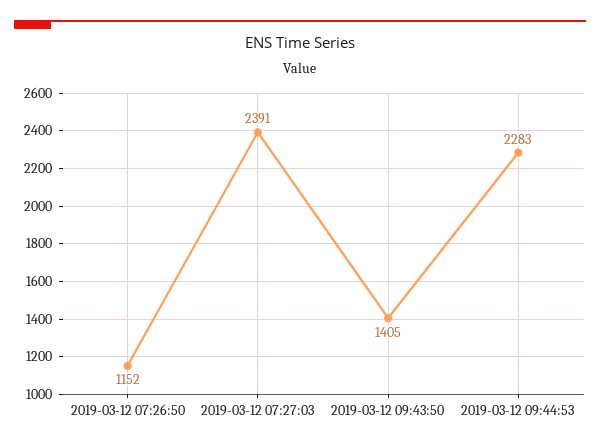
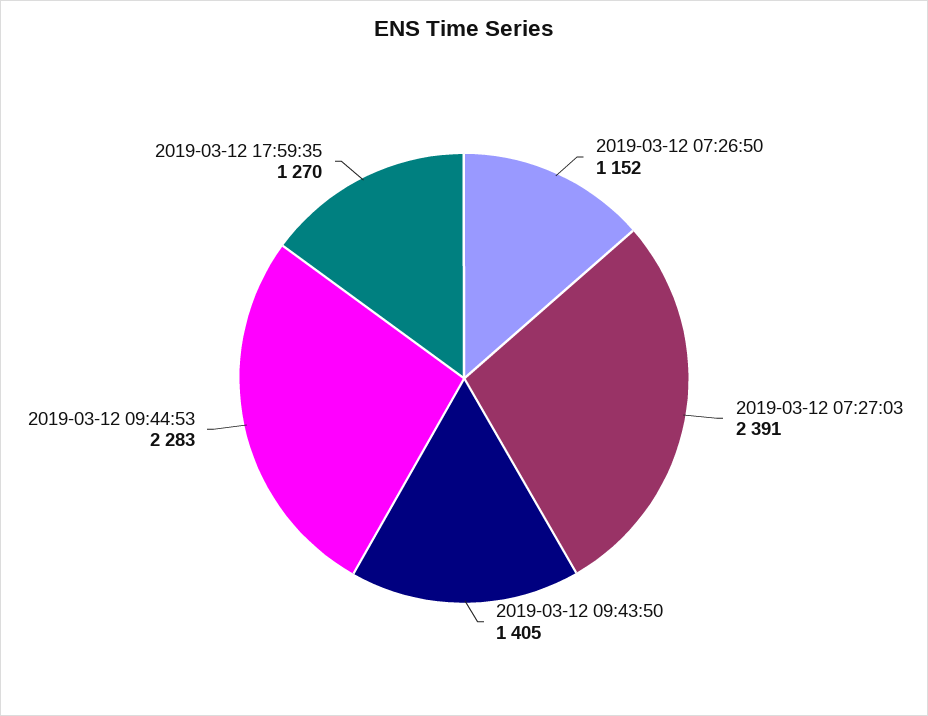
2019-03-12 17:59:35: none -> 1270

